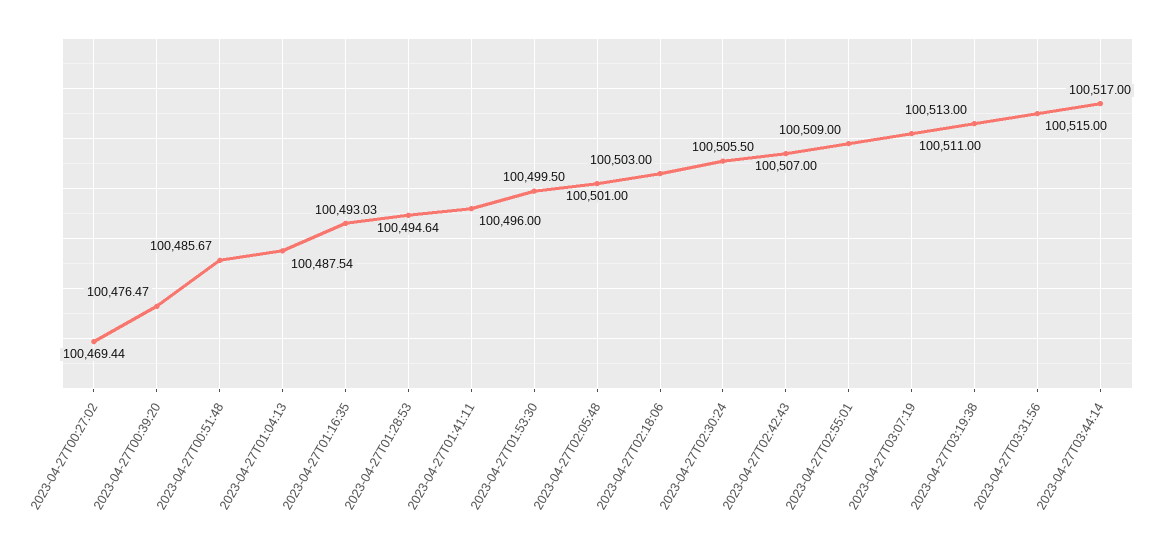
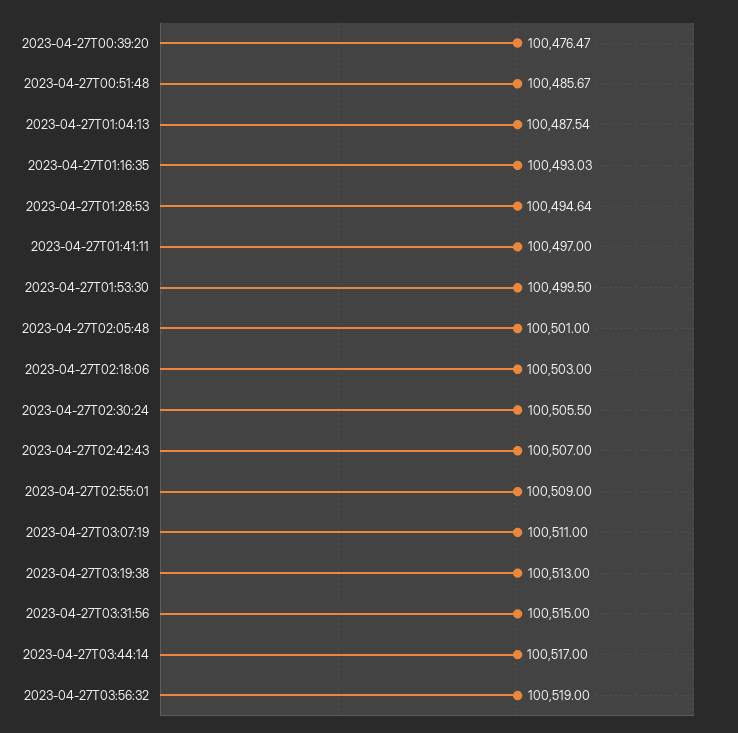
2023-04-27T00:27:02: 100469.44 -> none
2023-04-27T01:41:11: 100496 -> 100497
2023-04-27T03:56:32: none -> 100519

